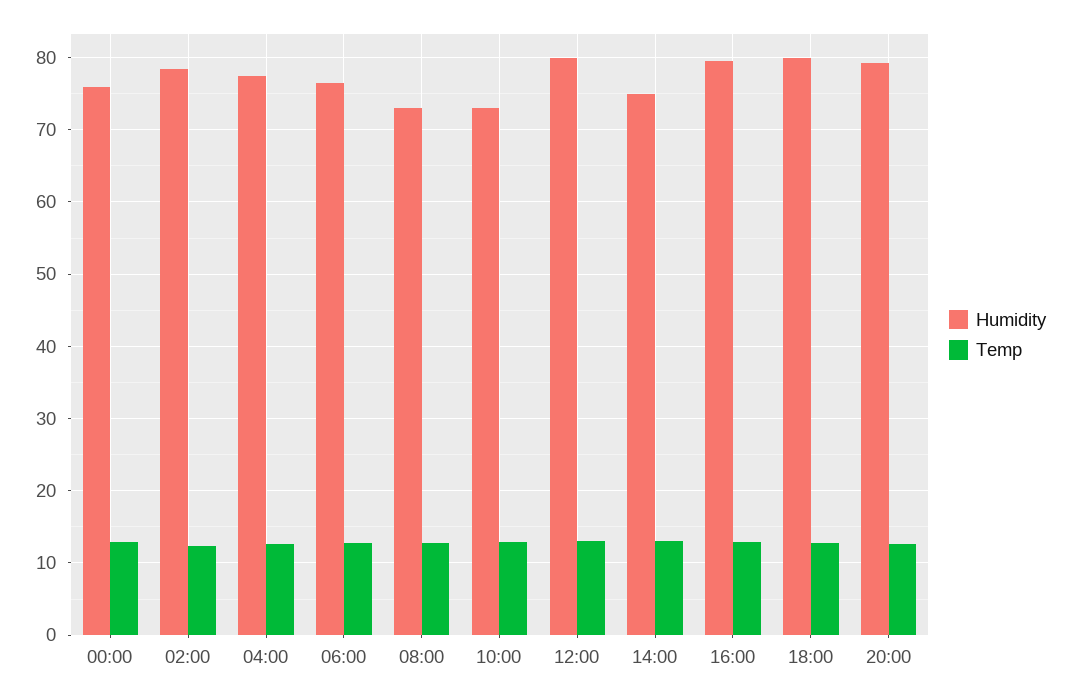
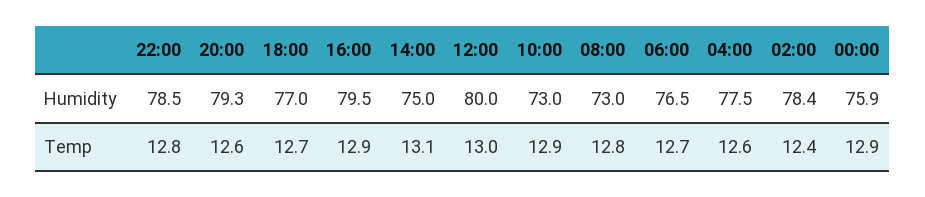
Humidity, 18:00: 80 -> 77
Humidity, 22:00: none -> 78.5
Temp, 22:00: none -> 12.8

